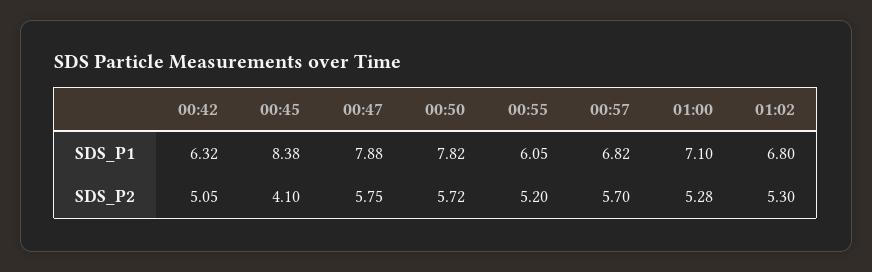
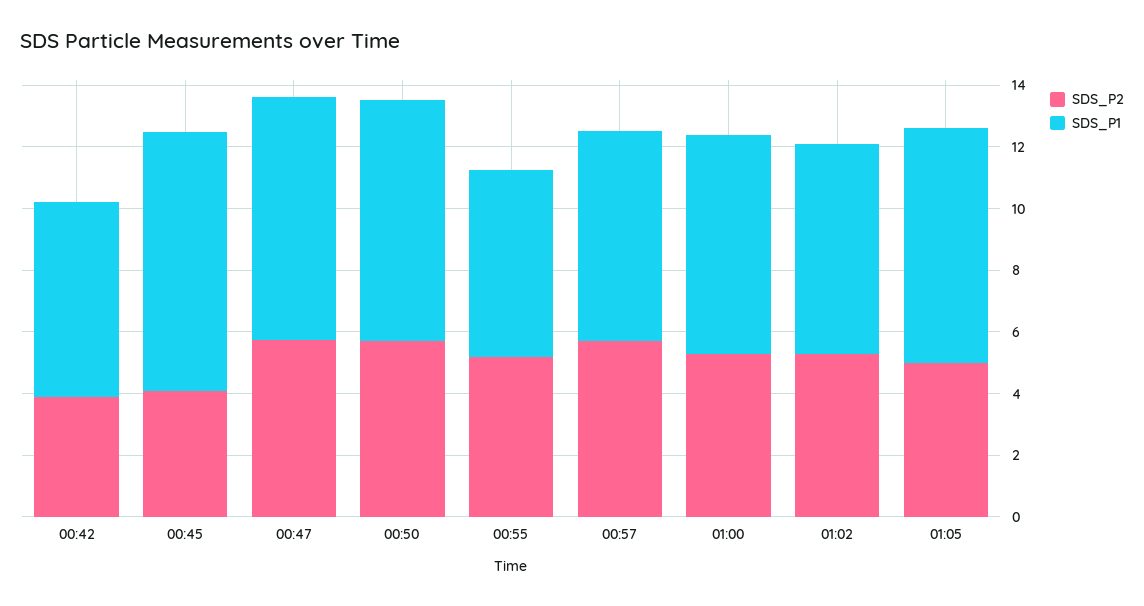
SDS_P2, 00:42: 5.05 -> 4
SDS_P2, 01:05: none -> 5
SDS_P1, 01:05: none -> 7.5

